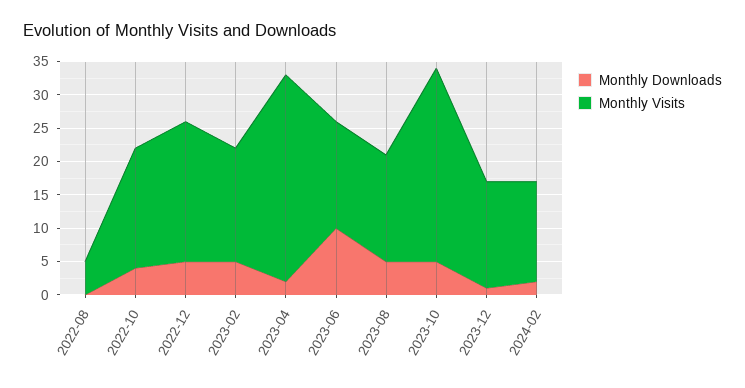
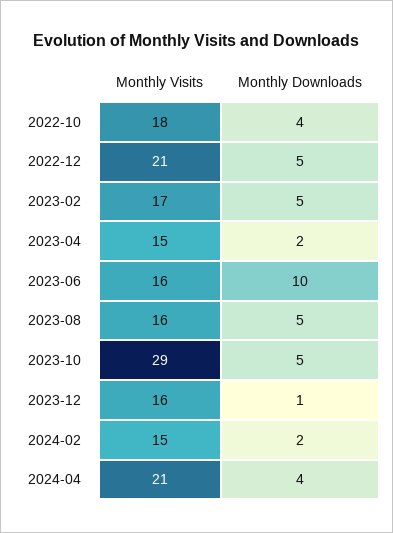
Monthly Downloads, 2022-08: 0 -> none
Monthly Visits, 2022-08: 5 -> none
Monthly Visits, 2023-04: 30 -> 15
Monthly Visits, 2024-04: none -> 21
Monthly Downloads, 2024-04: none -> 4

